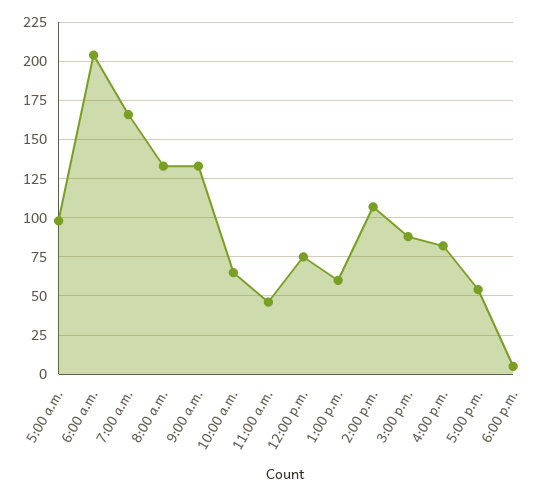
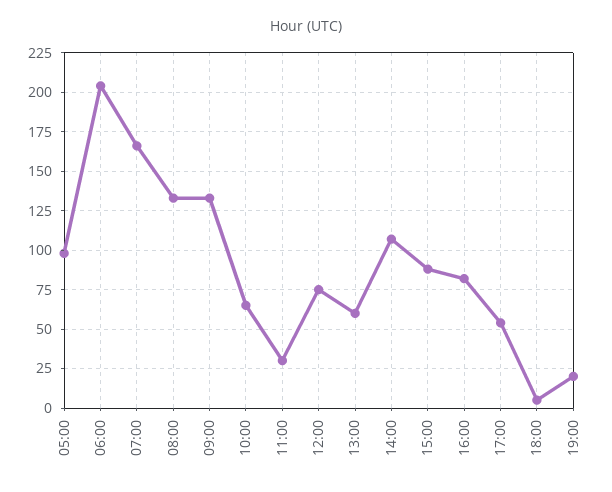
11:00 a.m.: 45 -> 30
19:00: none -> 20

